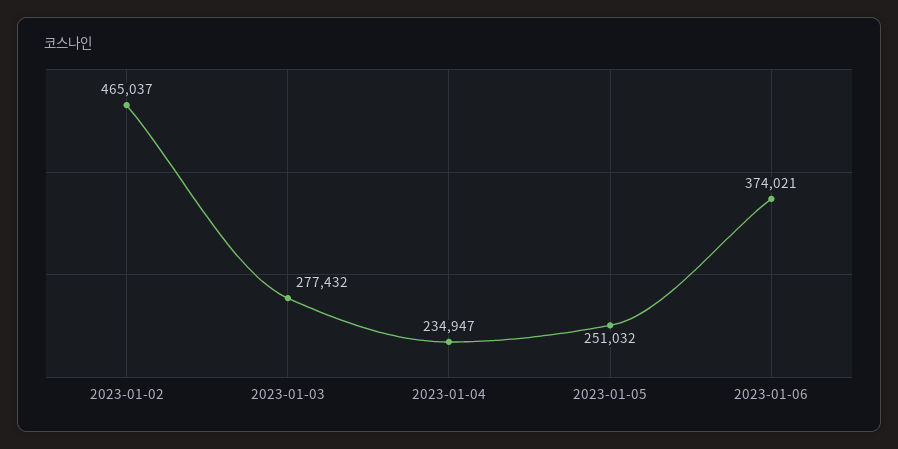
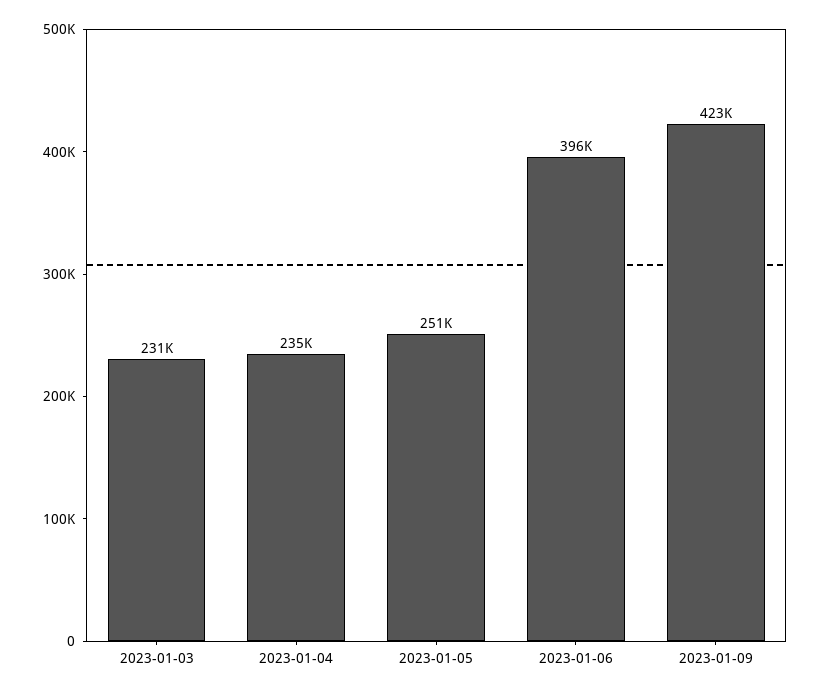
2023-01-02: 465037 -> none
2023-01-03: 277432 -> 231000
2023-01-06: 374021 -> 396000
2023-01-09: none -> 423000

